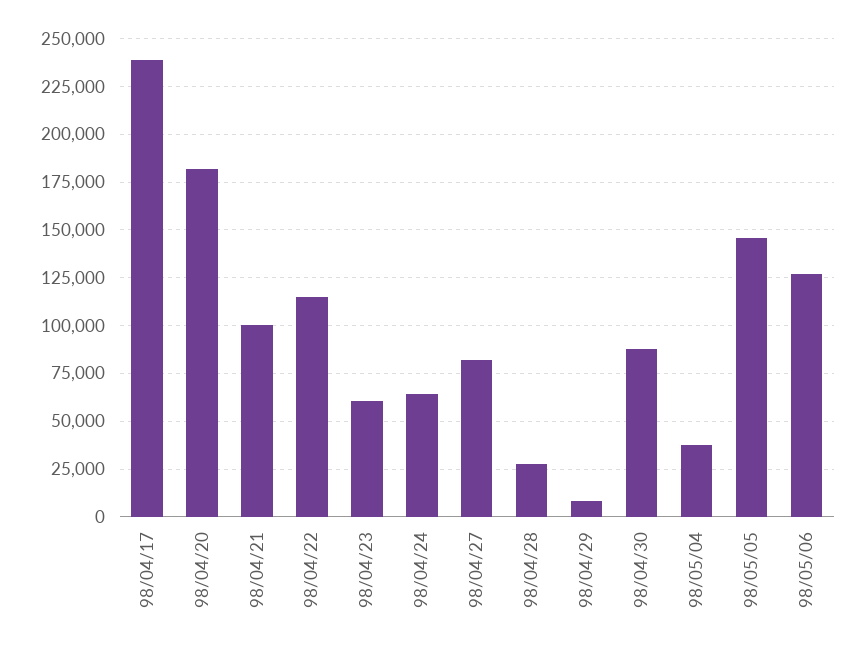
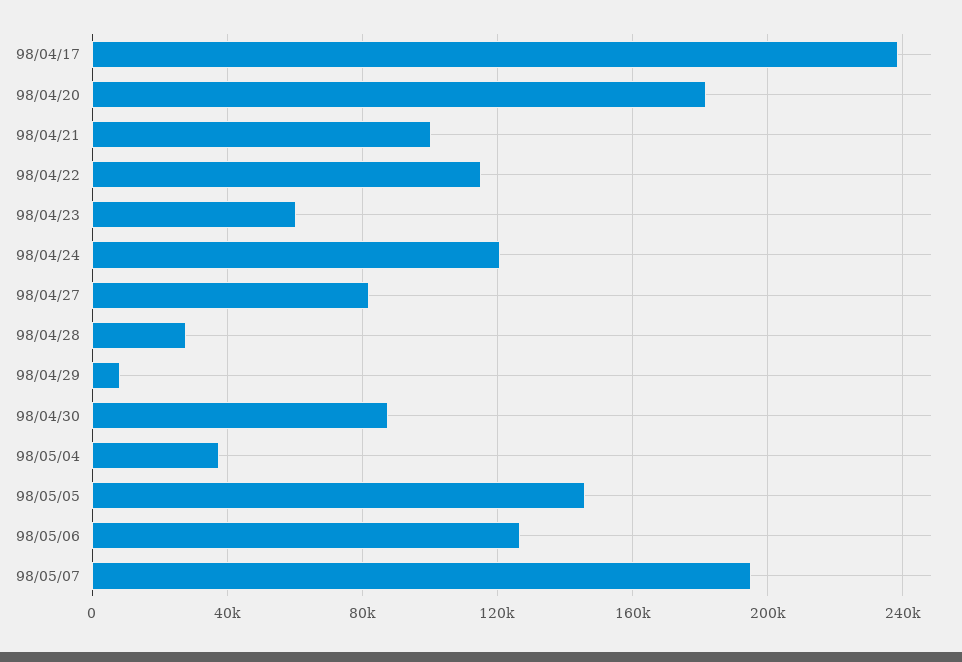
98/04/24: 65000 -> 120000
98/05/07: none -> 195000

